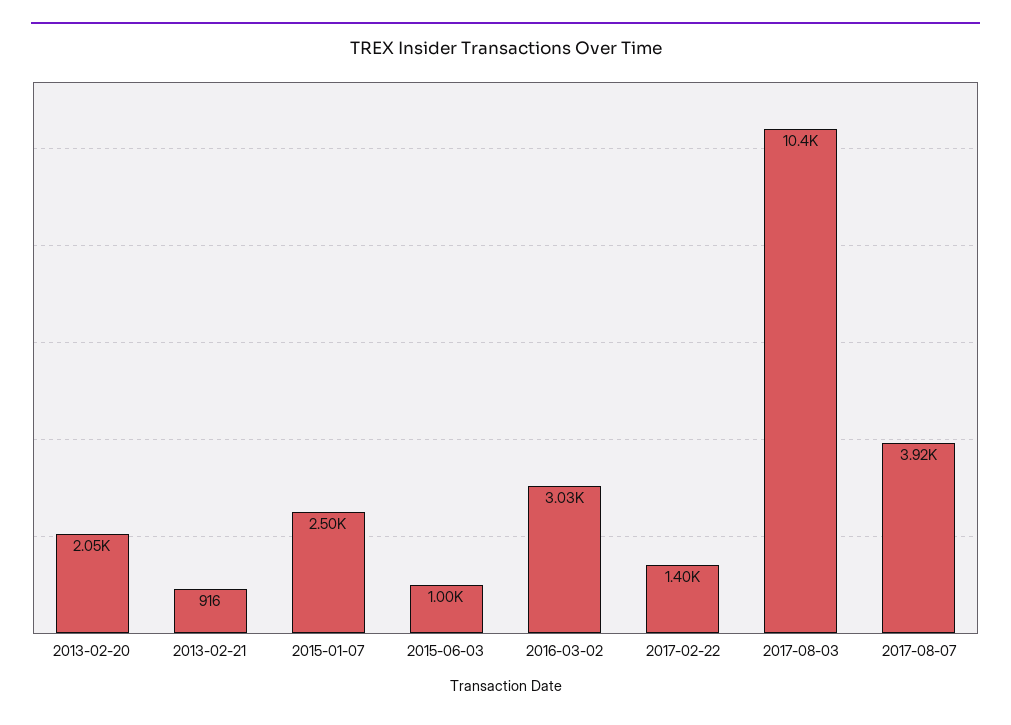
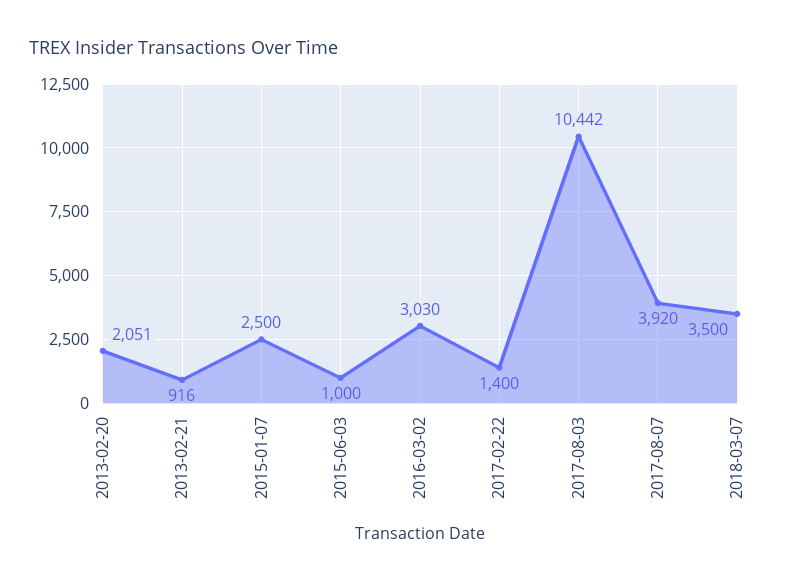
2018-03-07: none -> 3500

